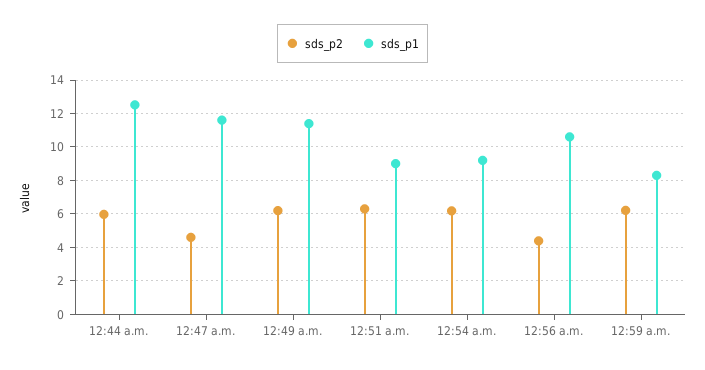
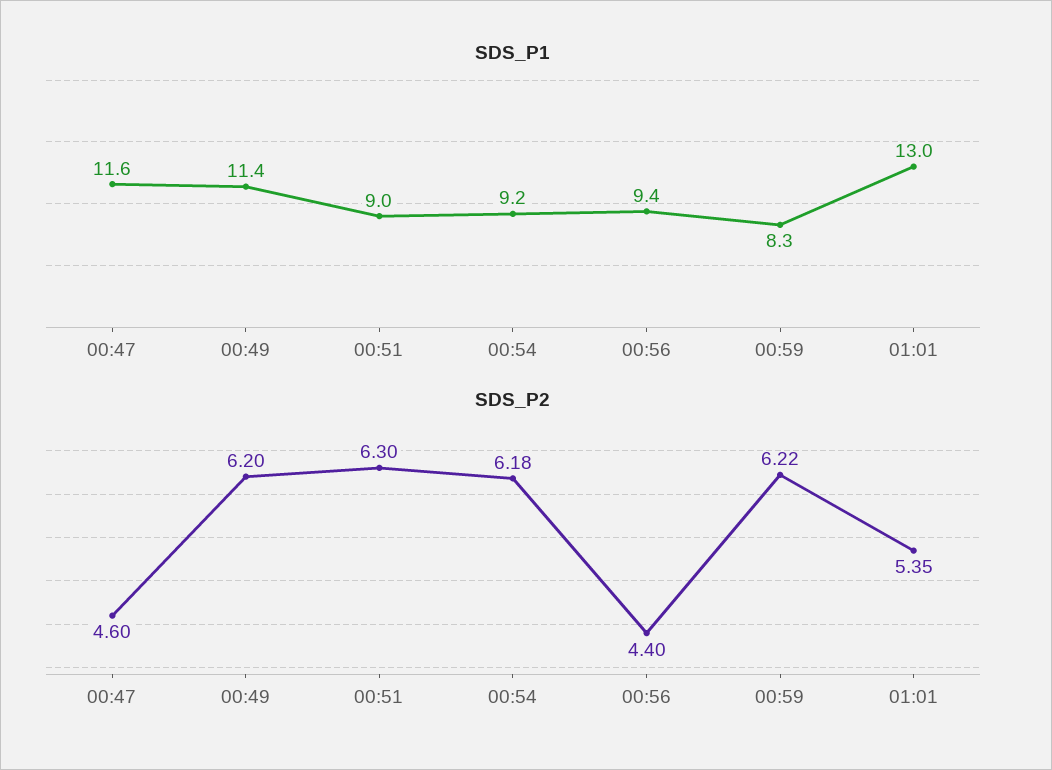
sds_p2, 12:44 a.m.: 6 -> none
sds_p1, 12:44 a.m.: 12.5 -> none
sds_p1, 12:56 a.m.: 10.5 -> 9.4
sds_p1, 01:01: none -> 13
sds_p2, 01:01: none -> 5.35

